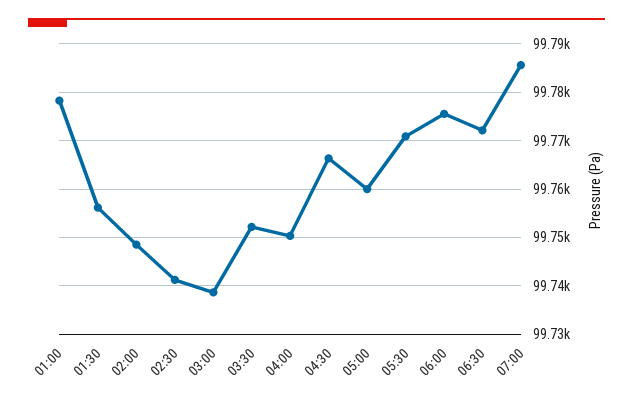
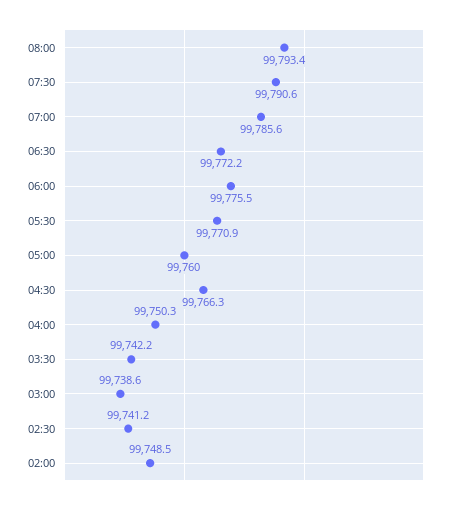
01:00: 99778 -> none
01:30: 99756 -> none
03:30: 99752 -> 99742.2
08:00: none -> 99793.4
07:30: none -> 99790.6

